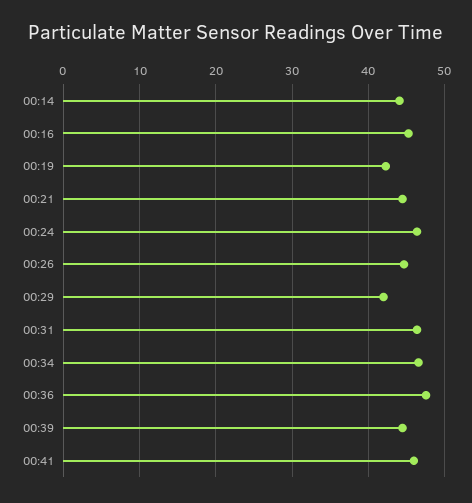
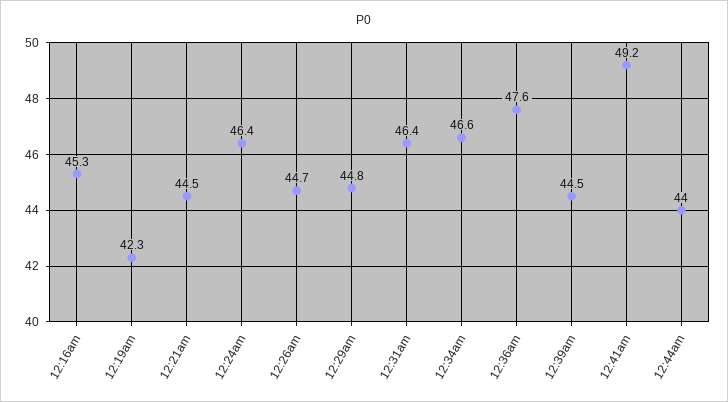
00:14: 44 -> none
00:29: 42 -> 44.8
00:41: 46 -> 49.2
12:44am: none -> 44

